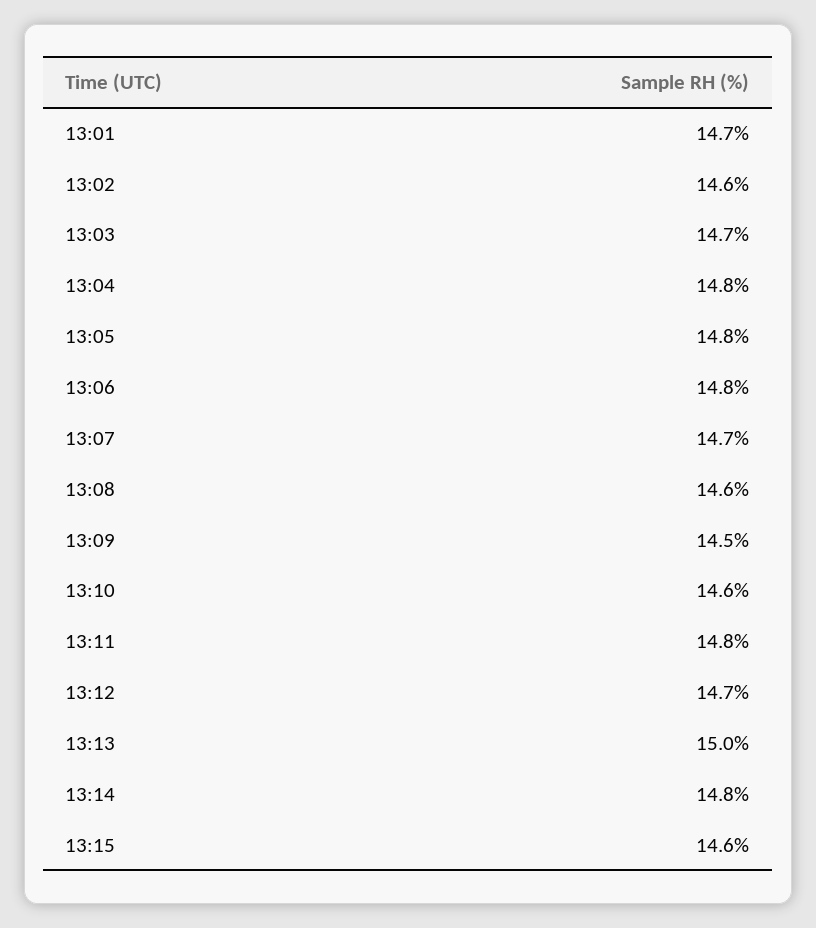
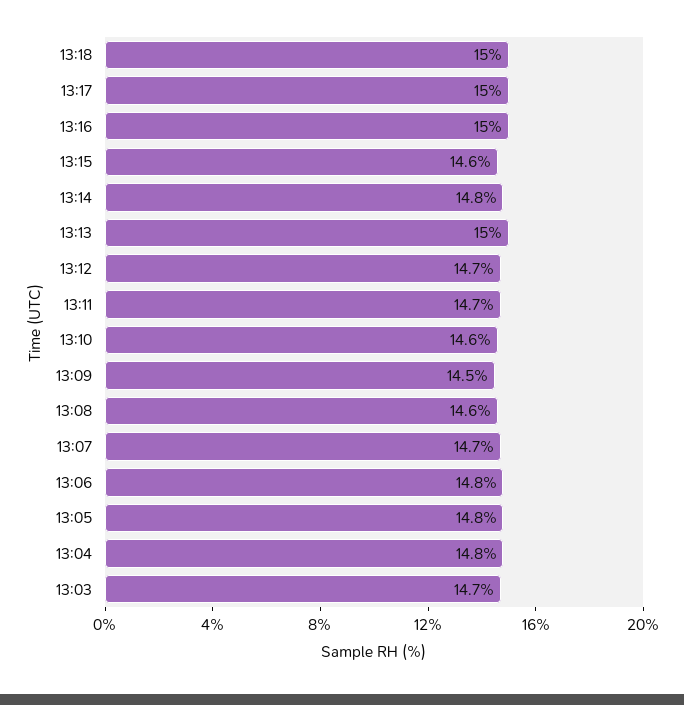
13:01: 14.7 -> none
13:02: 14.6 -> none
13:11: 14.8 -> 14.7
13:18: none -> 15
13:17: none -> 15
13:16: none -> 15

